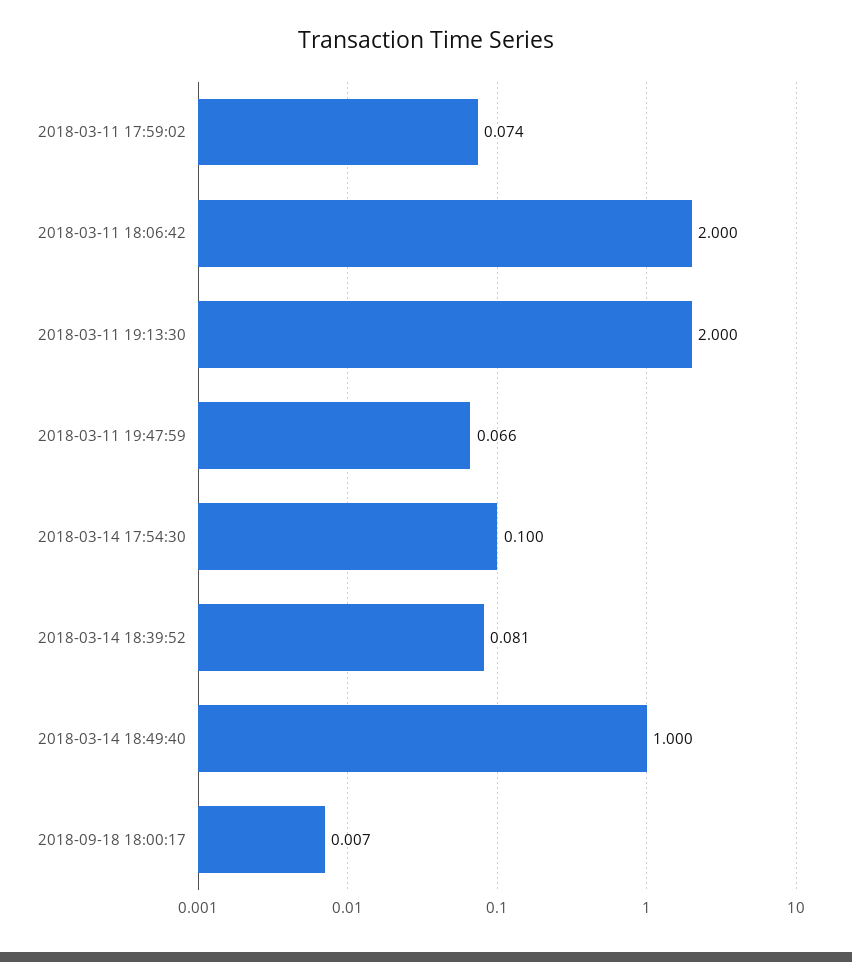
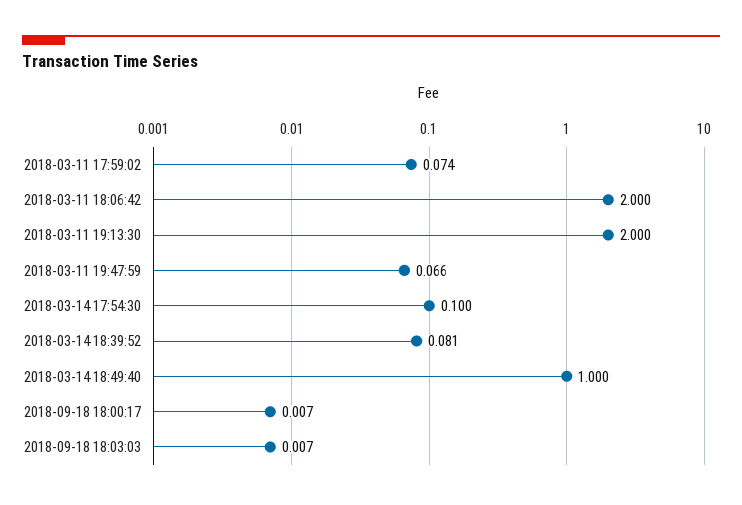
2018-09-18 18:03:03: none -> 0.007

